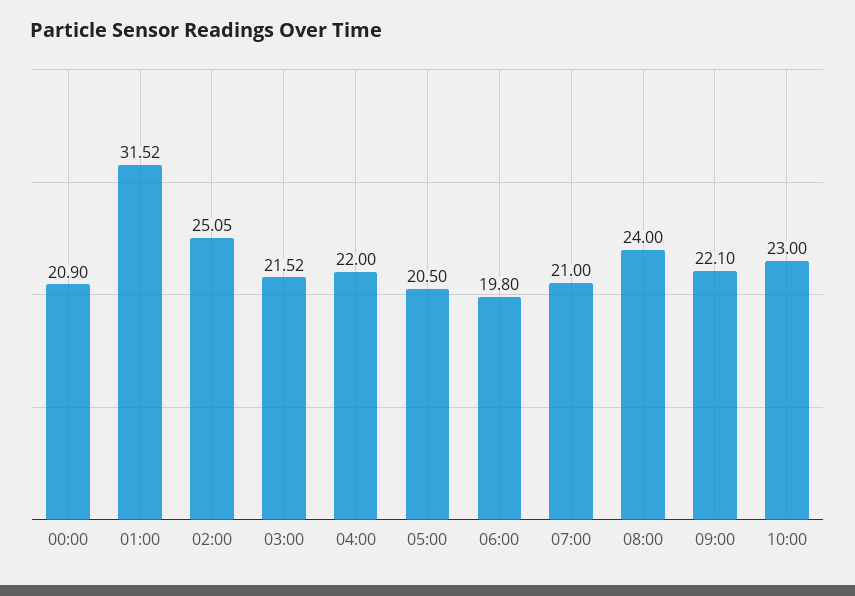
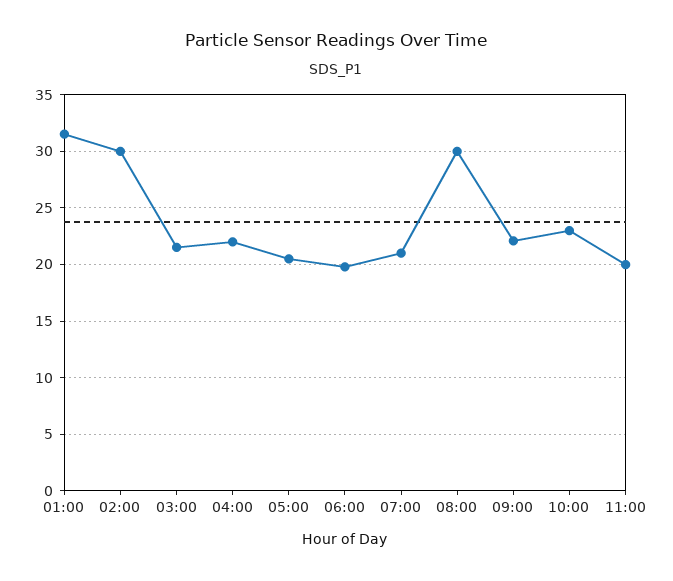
00:00: 20.9 -> none
02:00: 25.05 -> 30
08:00: 24 -> 30
11:00: none -> 20

